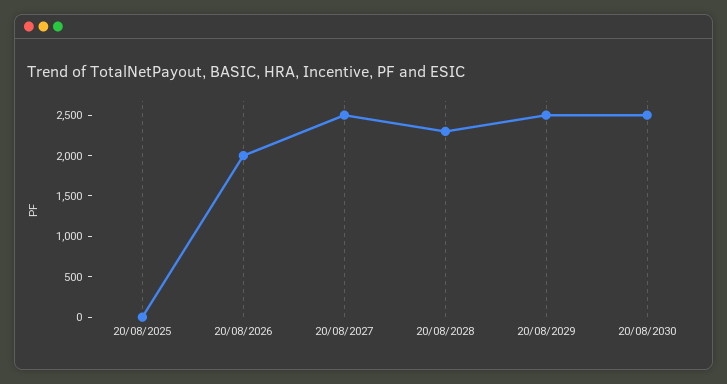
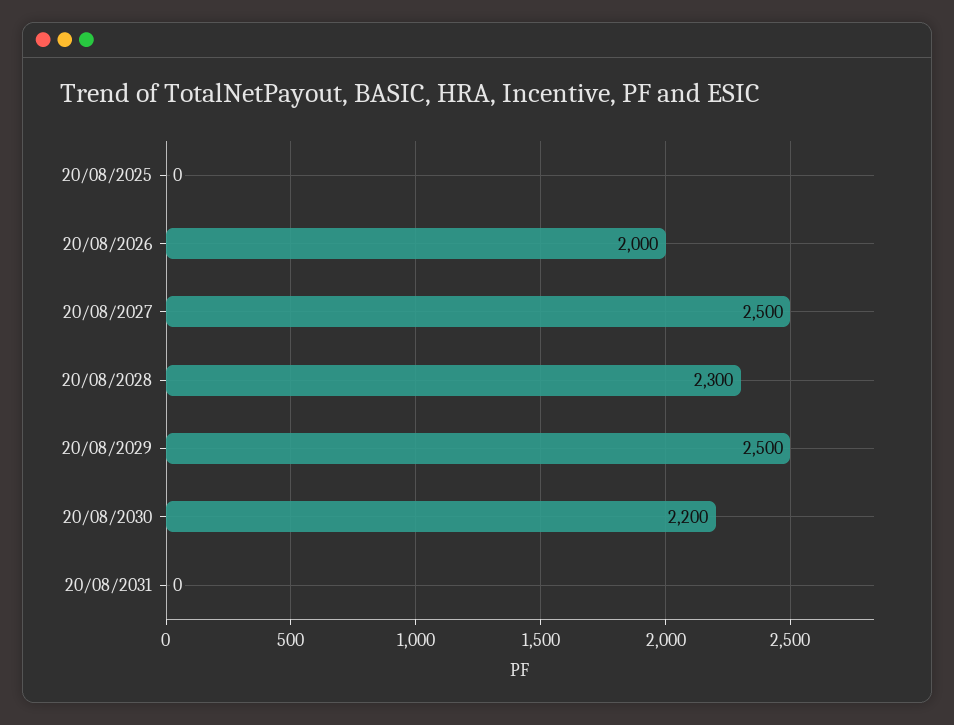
20/08/2030: 2500 -> 2200
20/08/2031: none -> 0

